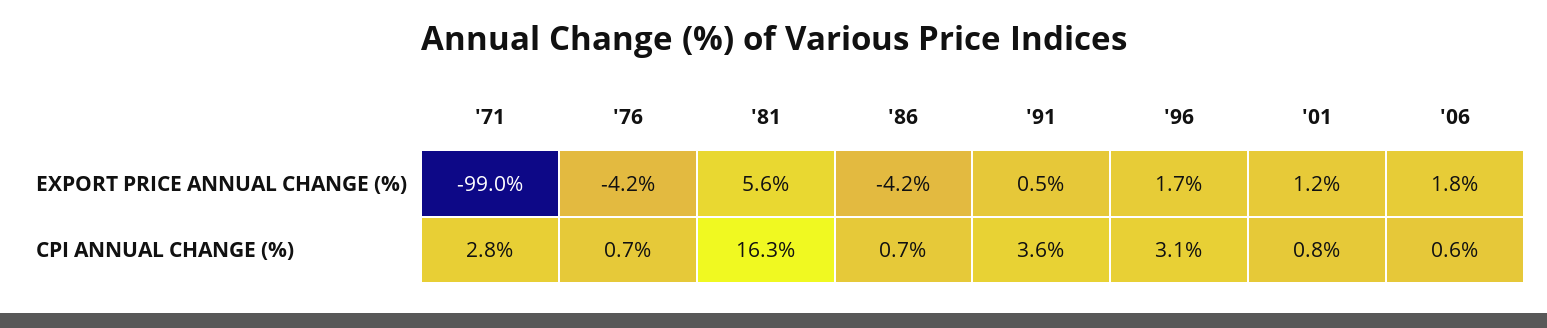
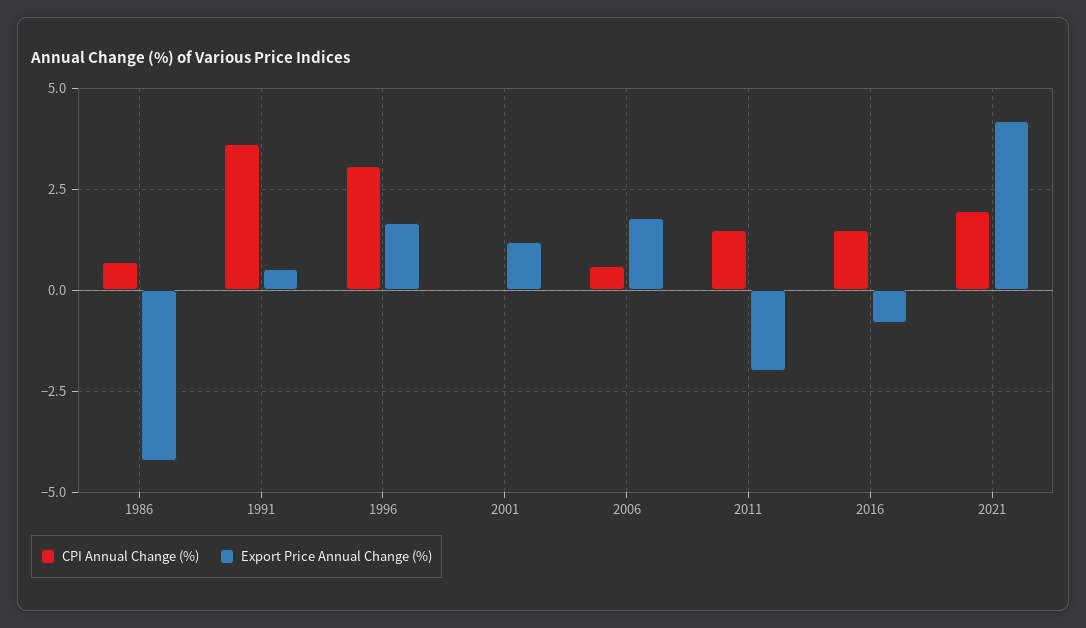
EXPORT PRICE ANNUAL CHANGE (%), '71: -99 -> none
EXPORT PRICE ANNUAL CHANGE (%), '76: -4.2 -> none
EXPORT PRICE ANNUAL CHANGE (%), '81: 5.6 -> none
CPI ANNUAL CHANGE (%), '71: 2.8 -> none
CPI ANNUAL CHANGE (%), '76: 0.7 -> none
CPI ANNUAL CHANGE (%), '81: 16.3 -> none
CPI ANNUAL CHANGE (%), '01: 0.8 -> 0
CPI ANNUAL CHANGE (%), 2011: none -> 1.5
EXPORT PRICE ANNUAL CHANGE (%), 2011: none -> -2
CPI ANNUAL CHANGE (%), 2016: none -> 1.5
EXPORT PRICE ANNUAL CHANGE (%), 2016: none -> -0.75
CPI ANNUAL CHANGE (%), 2021: none -> 2
EXPORT PRICE ANNUAL CHANGE (%), 2021: none -> 4.25

